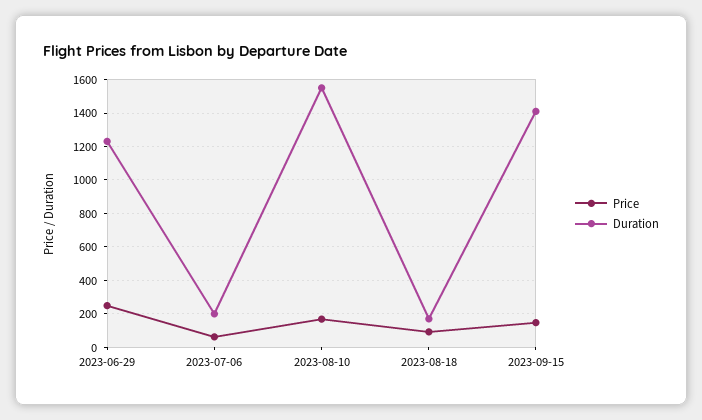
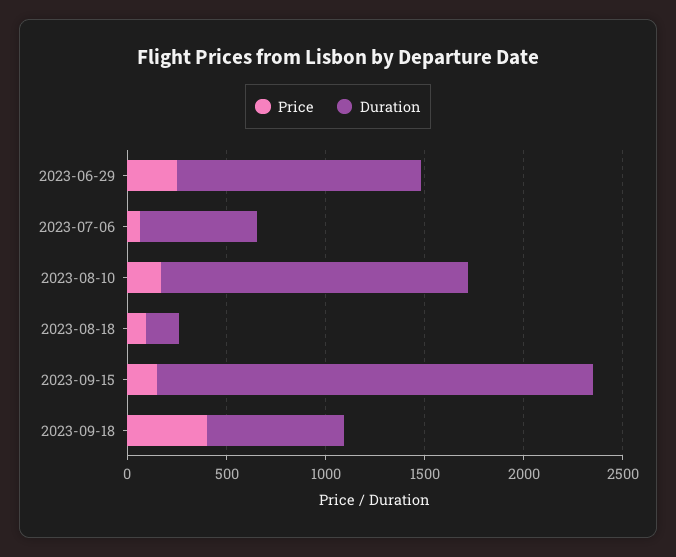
Duration, 2023-07-06: 200 -> 600
Duration, 2023-09-15: 1400 -> 2200
Price, 2023-09-18: none -> 400
Duration, 2023-09-18: none -> 700

